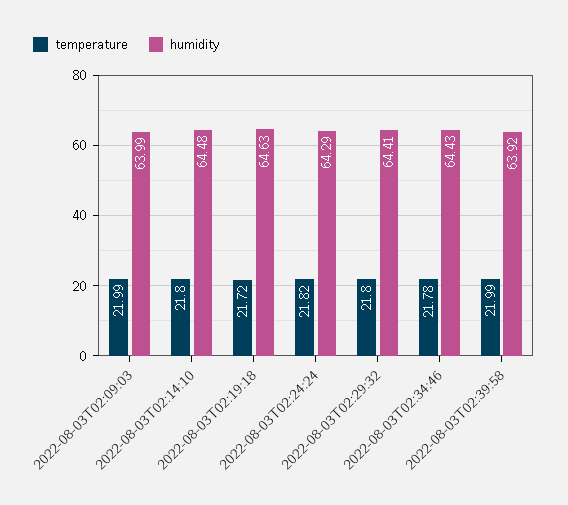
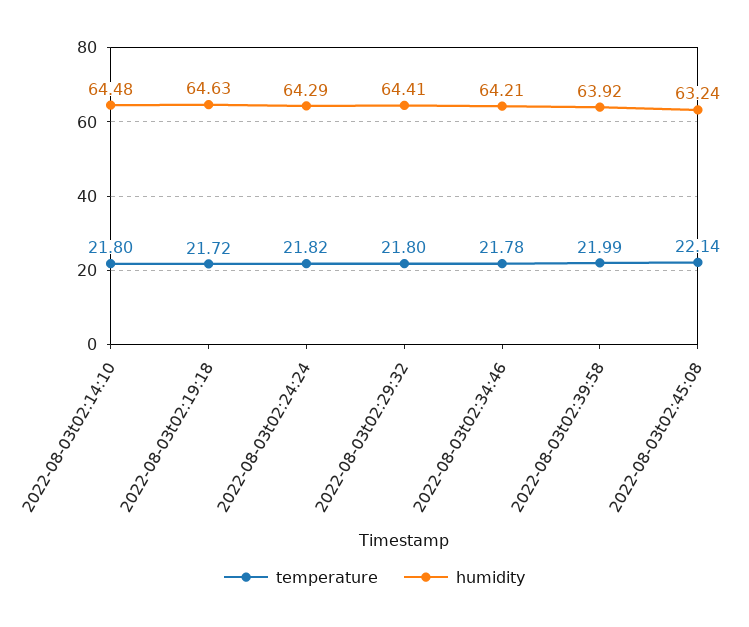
temperature, 2022-08-03T02:09:03: 21.99 -> none
humidity, 2022-08-03T02:09:03: 63.99 -> none
humidity, 2022-08-03T02:34:46: 64.43 -> 64.21
temperature, 2022-08-03t02:45:08: none -> 22.14
humidity, 2022-08-03t02:45:08: none -> 63.24

